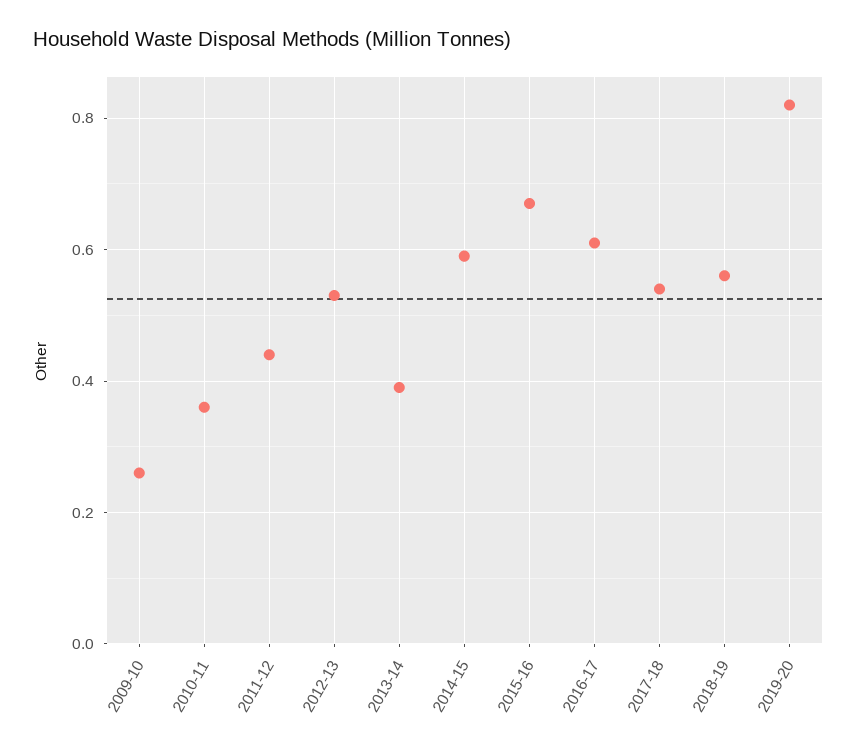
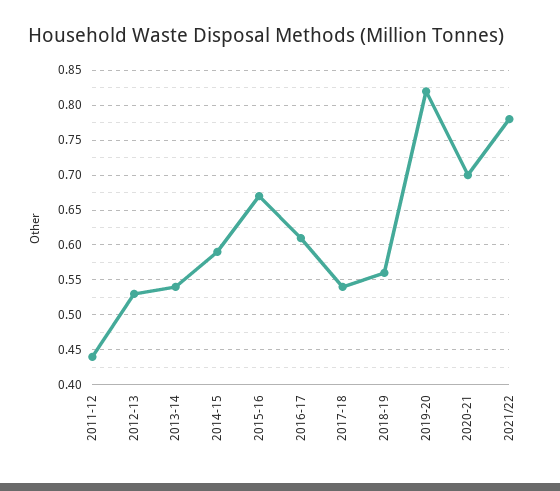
2009-10: 0.25 -> none
2010-11: 0.35 -> none
2013-14: 0.4 -> 0.54
2020-21: none -> 0.7
2021/22: none -> 0.78

